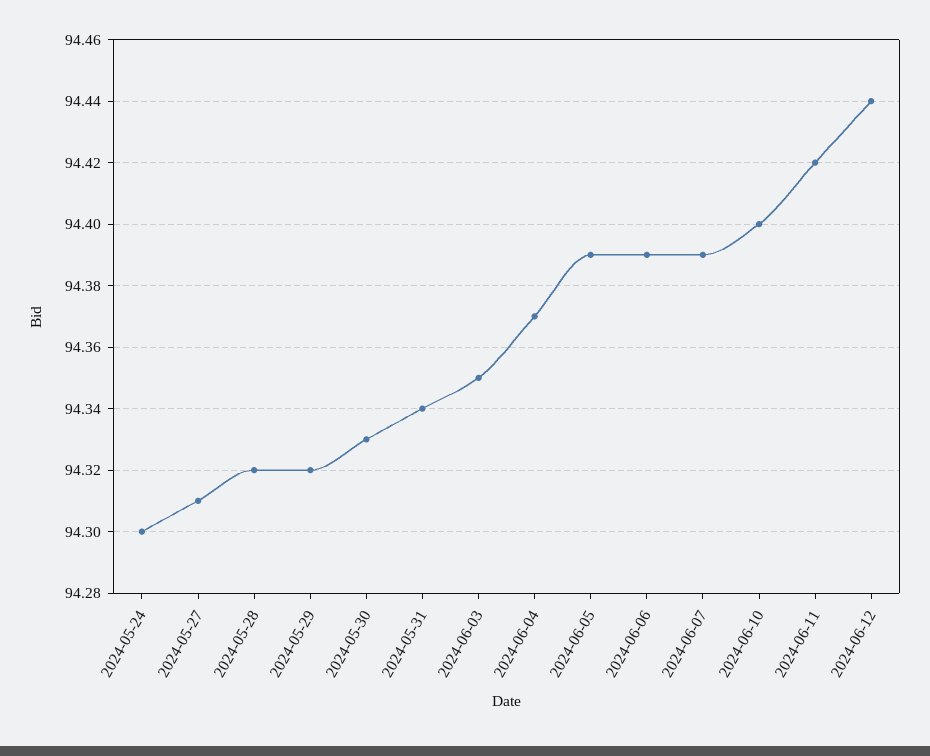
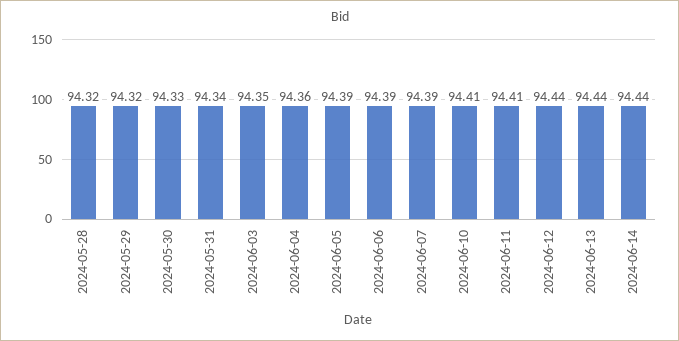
2024-05-24: 94.3 -> none
2024-05-27: 94.31 -> none
2024-06-04: 94.37 -> 94.36
2024-06-10: 94.4 -> 94.41
2024-06-11: 94.42 -> 94.41
2024-06-13: none -> 94.44
2024-06-14: none -> 94.44

